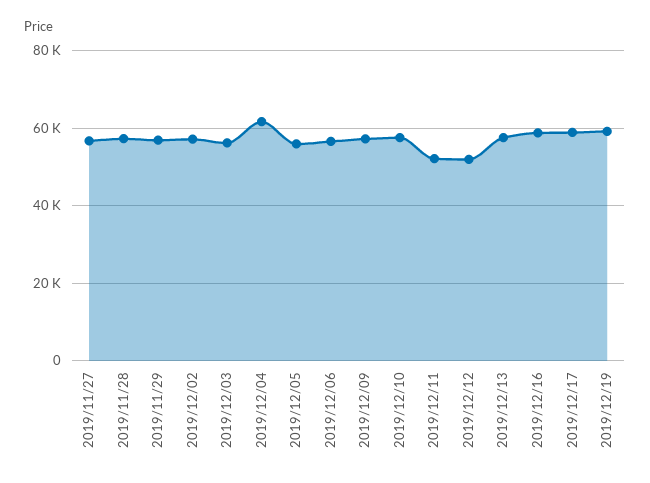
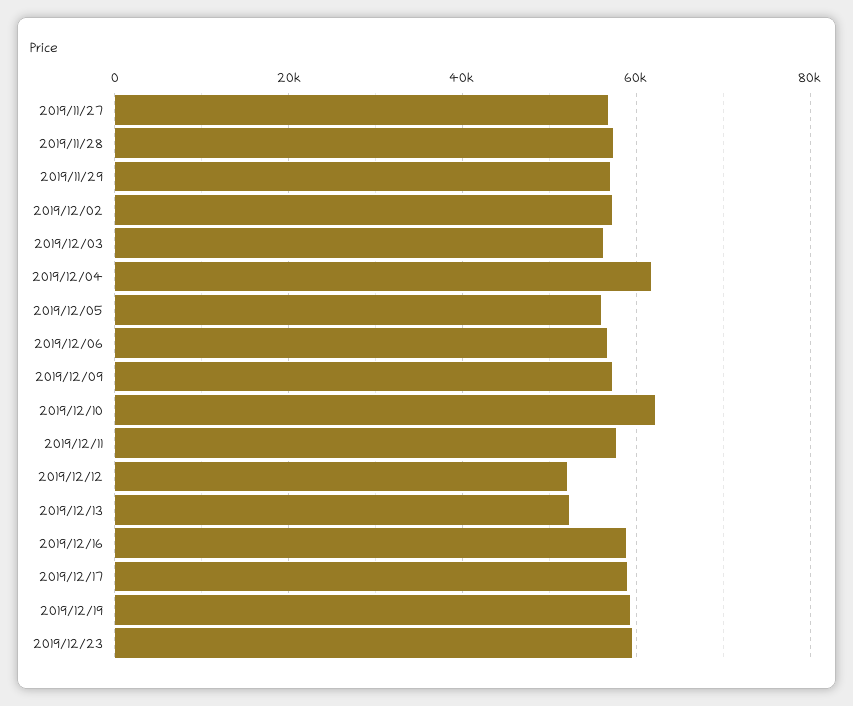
2019/12/10: 58000 -> 62000
2019/12/11: 52000 -> 58000
2019/12/13: 58000 -> 52000
2019/12/23: none -> 60000

